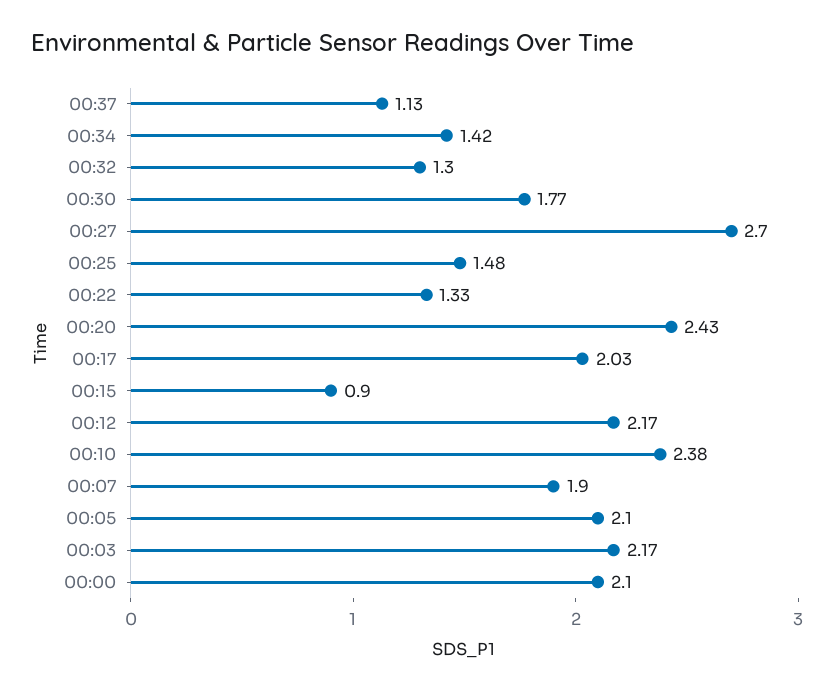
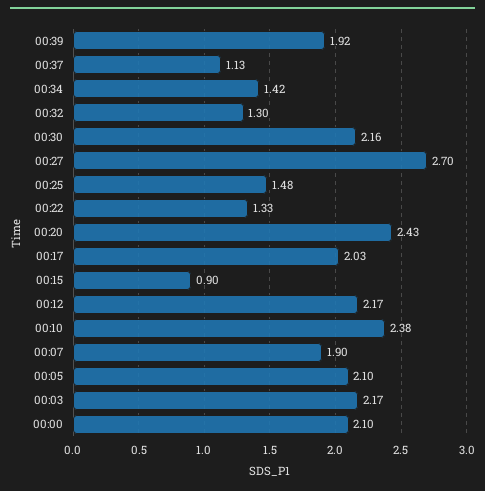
00:30: 1.77 -> 2.16
00:39: none -> 1.92

